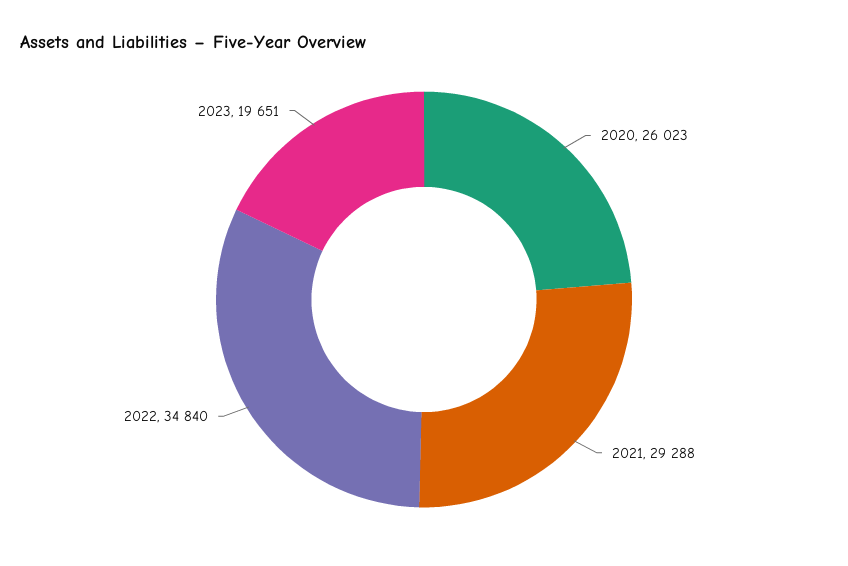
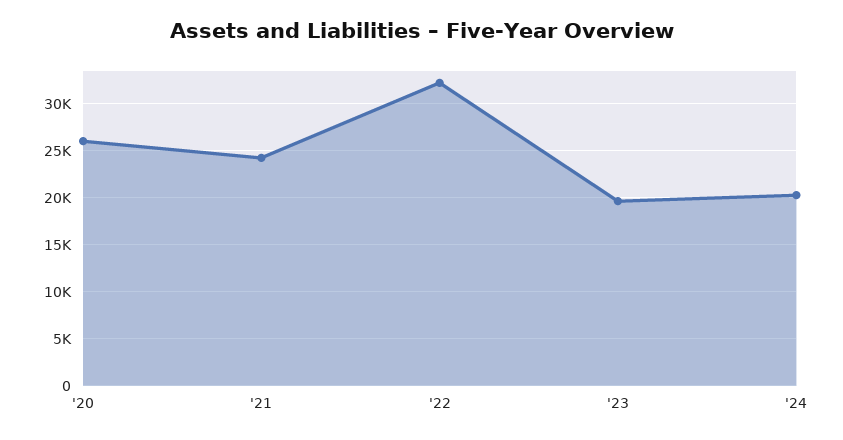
2021: 29288 -> 24000
2022: 34840 -> 32000
'24: none -> 20000

